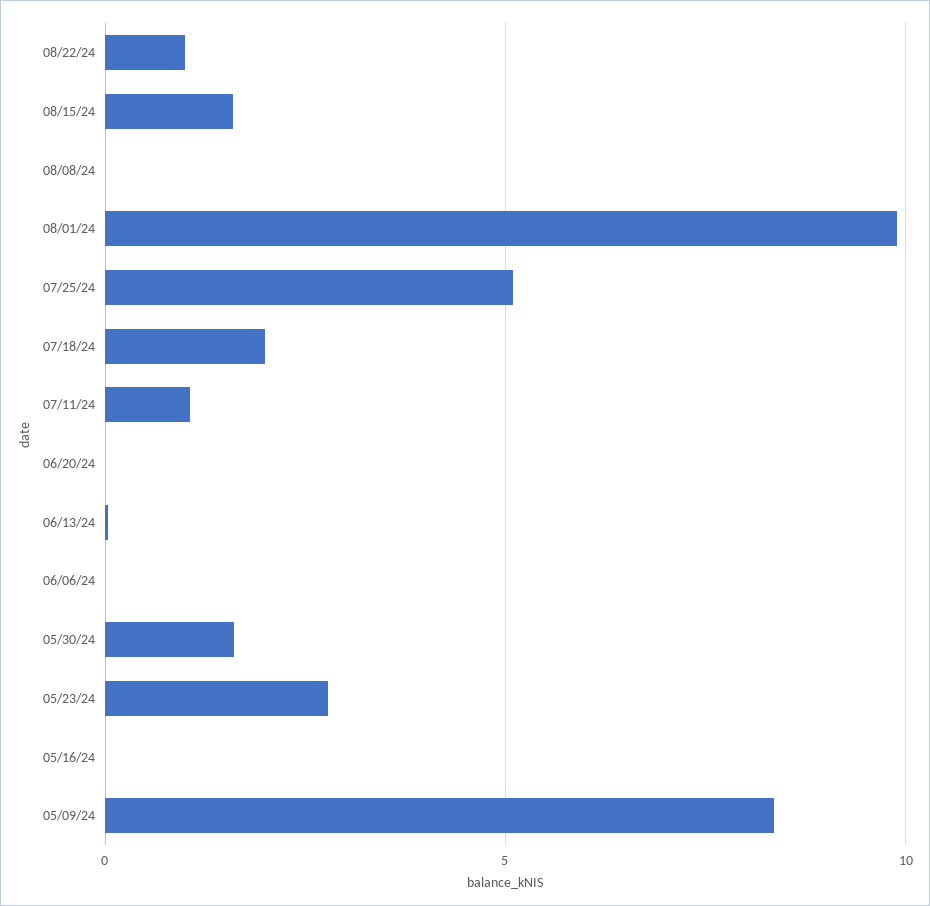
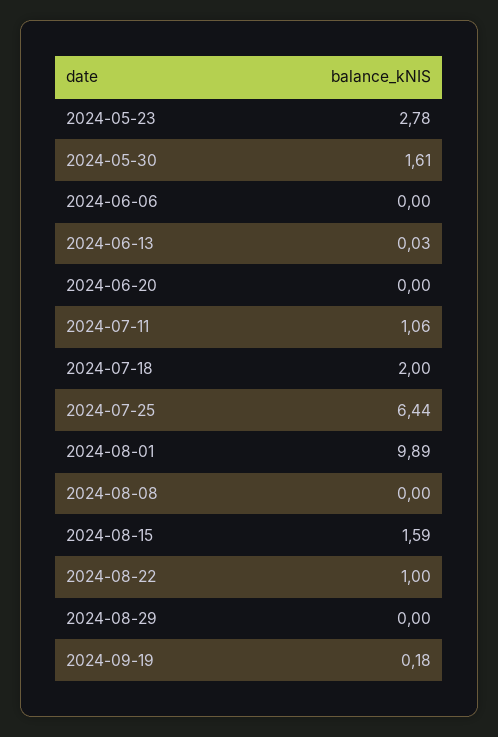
07/25/24: 5 -> 6.44
05/16/24: 0 -> none
05/09/24: 8.5 -> none
2024-08-29: none -> 0
2024-09-19: none -> 0.18

